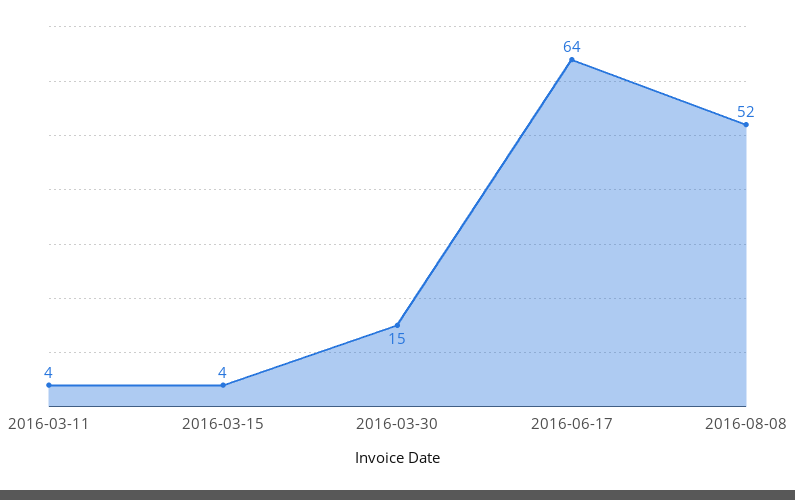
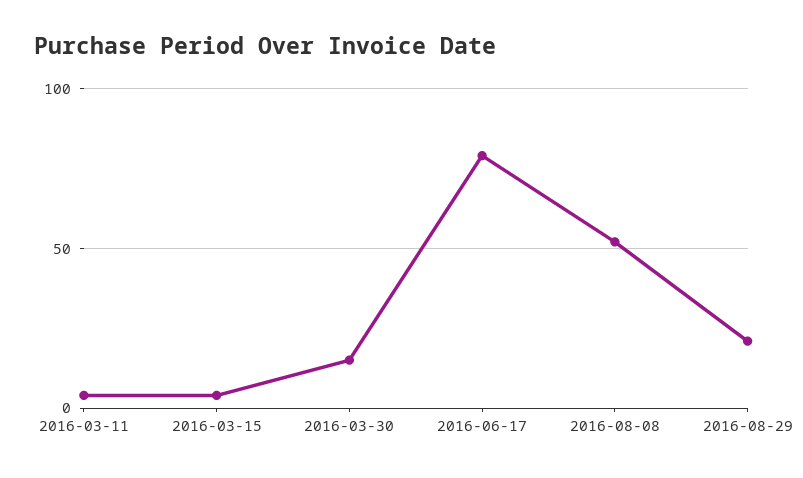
2016-06-17: 64 -> 80
2016-08-29: none -> 20

